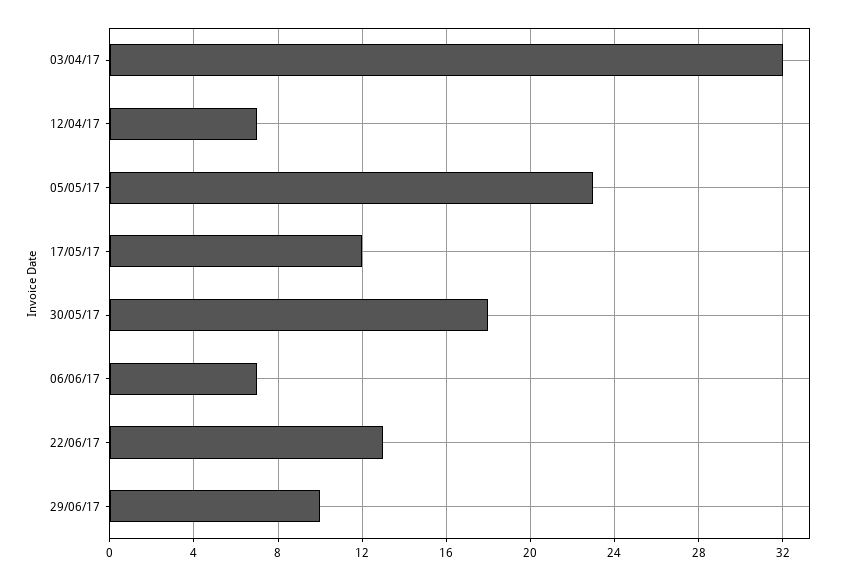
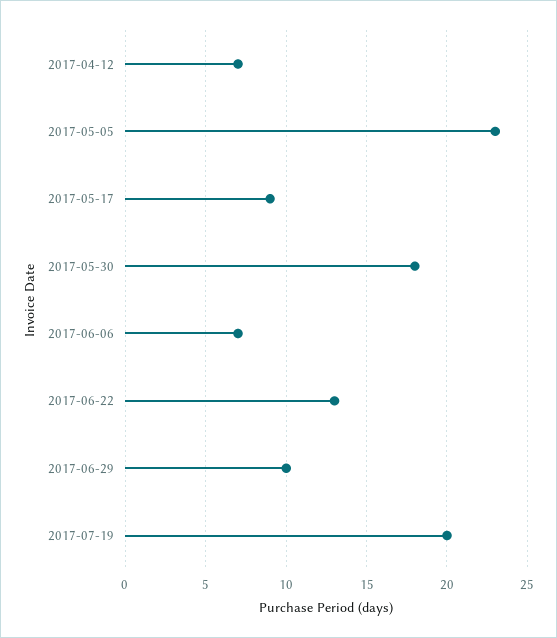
03/04/17: 32 -> none
17/05/17: 12 -> 9
2017-07-19: none -> 20

